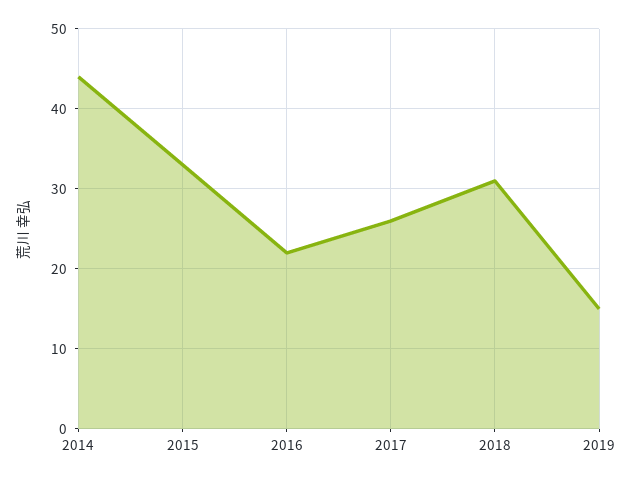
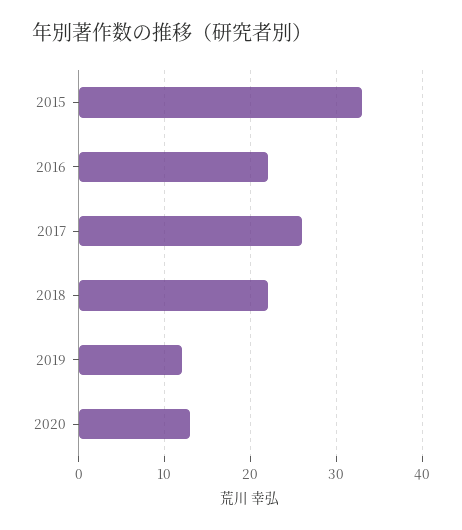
2014: 44 -> none
2018: 31 -> 22
2019: 15 -> 12
2020: none -> 13

